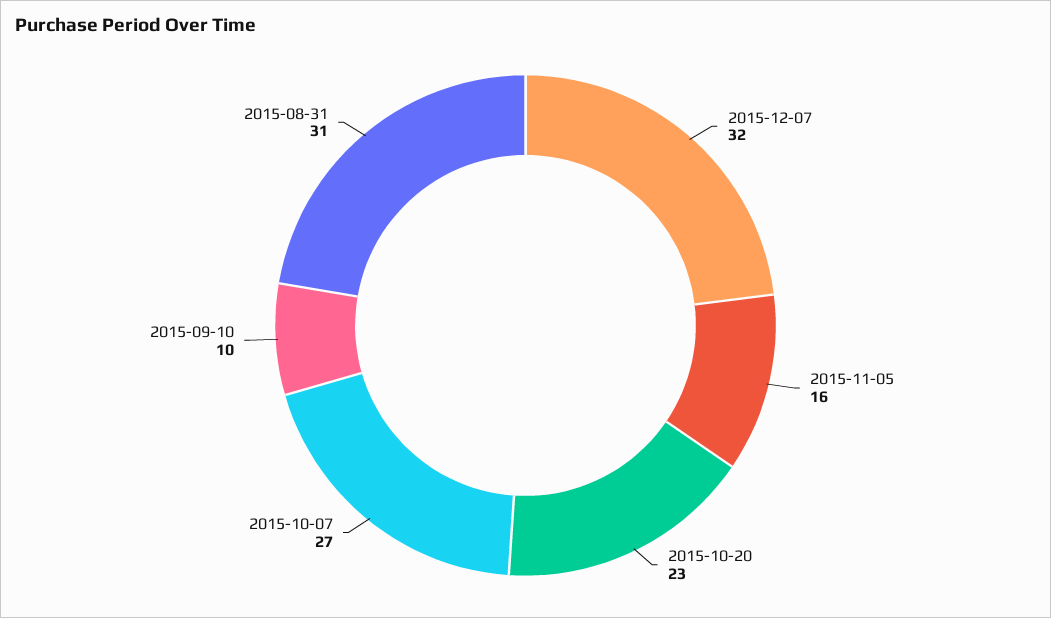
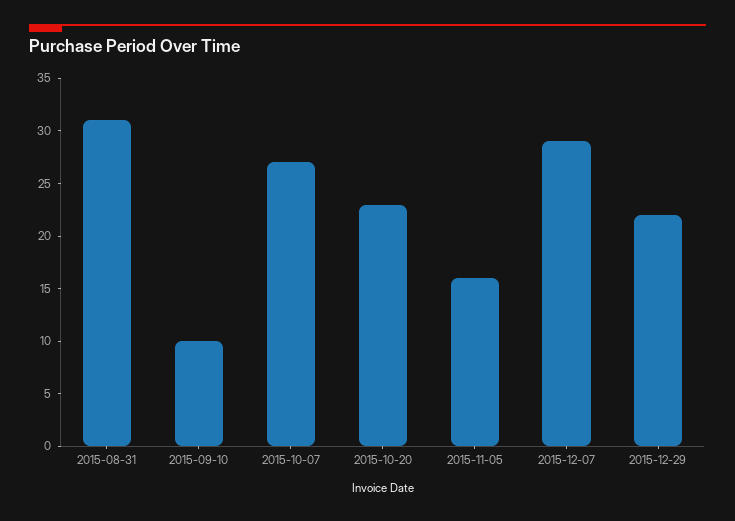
2015-12-07: 32 -> 29
2015-12-29: none -> 22

